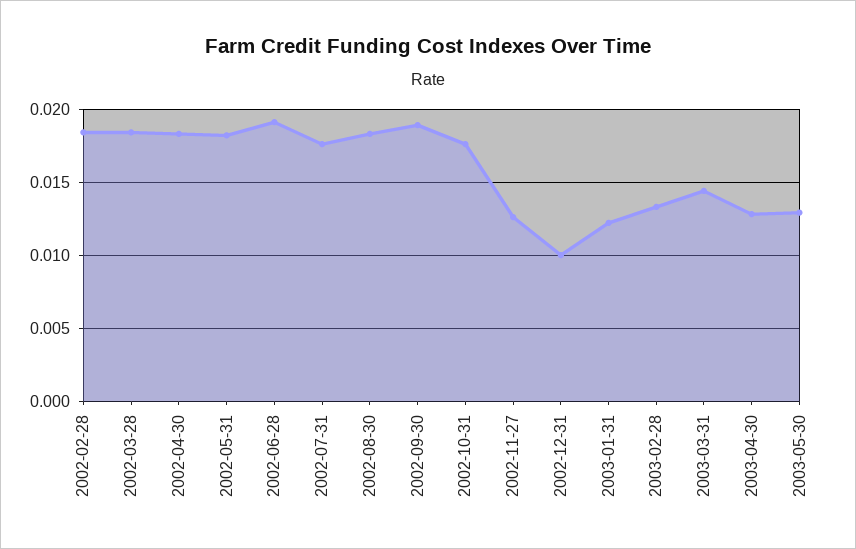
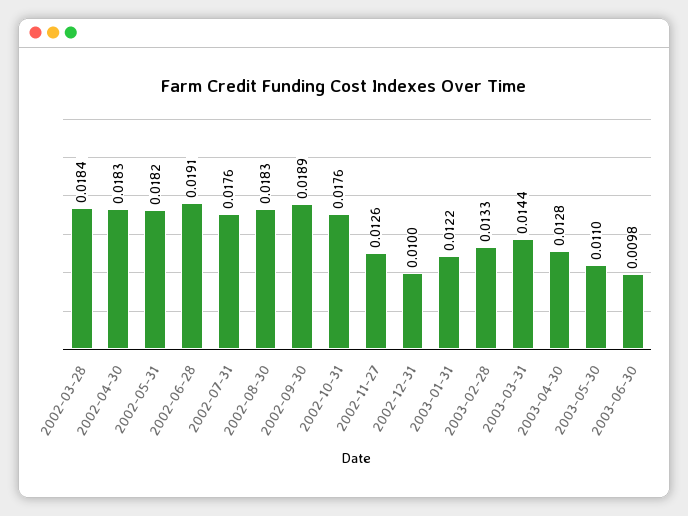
2002-02-28: 0.0185 -> none
2003-05-30: 0.013 -> 0.011
2003-06-30: none -> 0.0098

